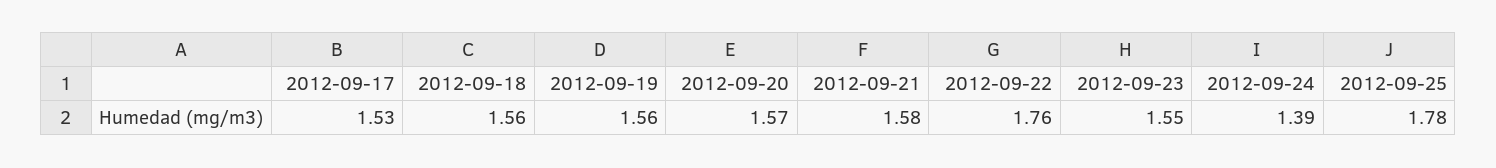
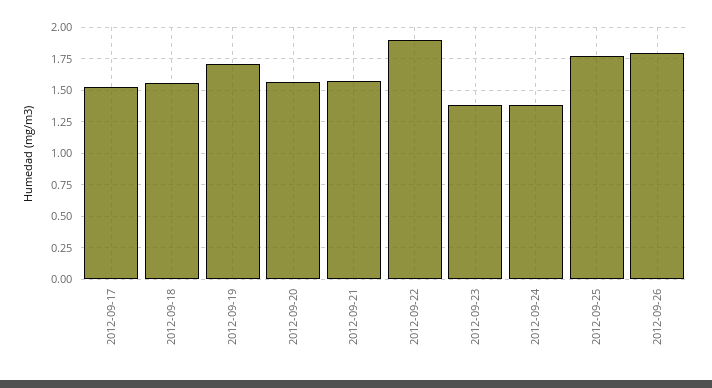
2012-09-19: 1.56 -> 1.7
2012-09-22: 1.76 -> 1.9
2012-09-23: 1.55 -> 1.4
2012-09-26: none -> 1.8

